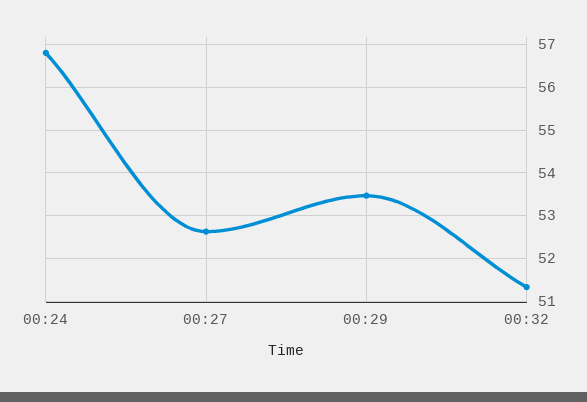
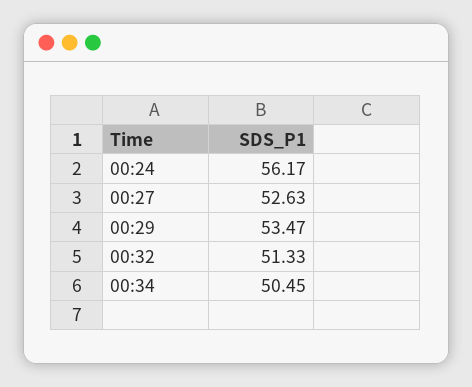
00:24: 56.8 -> 56.17
00:34: none -> 50.45

